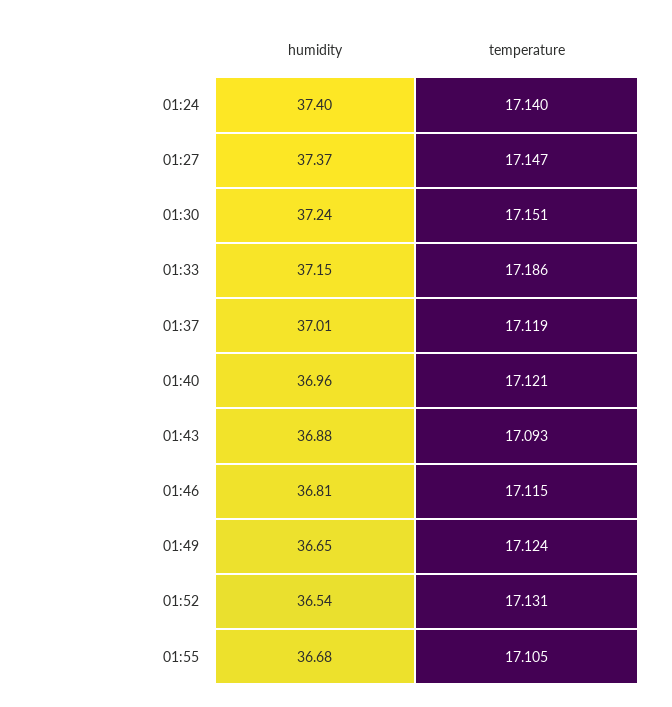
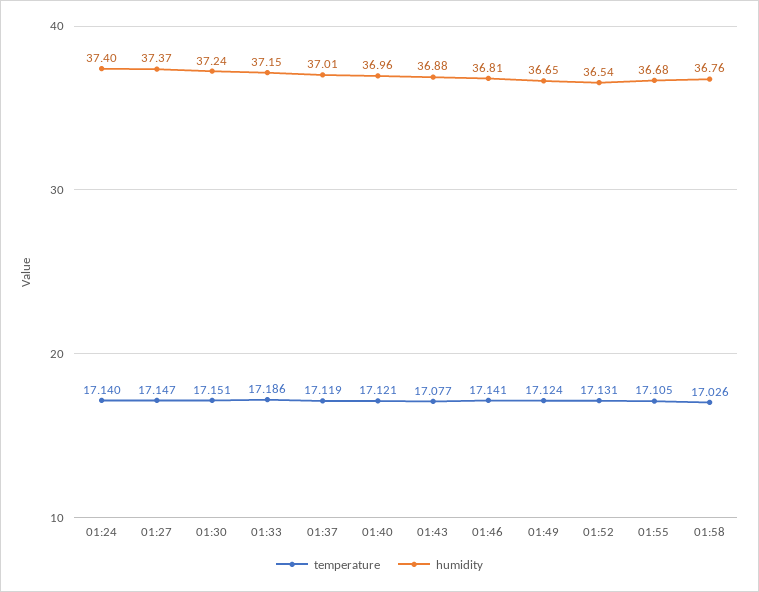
temperature, 01:43: 17.093 -> 17.077
temperature, 01:46: 17.115 -> 17.141
temperature, 01:58: none -> 17.026
humidity, 01:58: none -> 36.76

